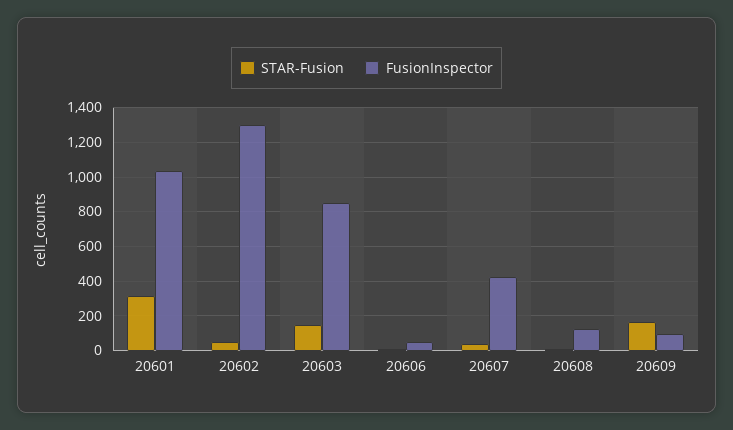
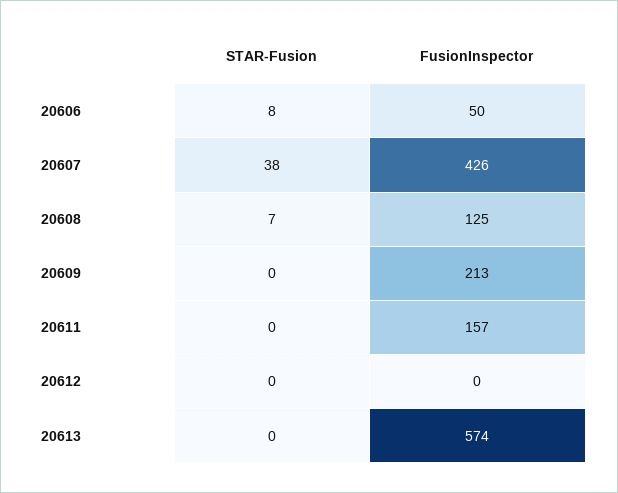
STAR-Fusion, 20601: 300 -> none
FusionInspector, 20601: 1050 -> none
STAR-Fusion, 20602: 50 -> none
FusionInspector, 20602: 1300 -> none
STAR-Fusion, 20603: 150 -> none
FusionInspector, 20603: 850 -> none
STAR-Fusion, 20609: 150 -> 0
FusionInspector, 20609: 100 -> 213
STAR-Fusion, 20611: none -> 0
FusionInspector, 20611: none -> 157
STAR-Fusion, 20612: none -> 0
FusionInspector, 20612: none -> 0
STAR-Fusion, 20613: none -> 0
FusionInspector, 20613: none -> 574

